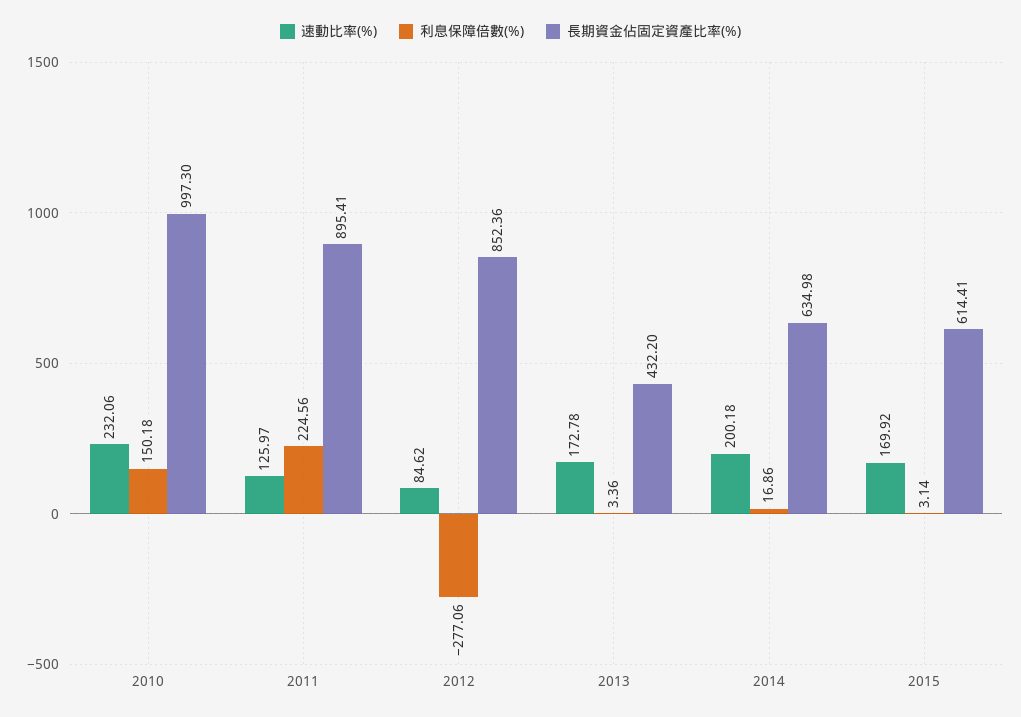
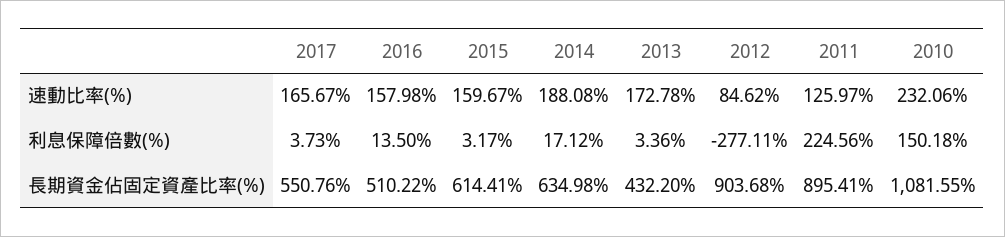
長期資金佔固定資產比率(%), 2010: 997.3 -> 1081.55
利息保障倍數(%), 2012: -277.06 -> -277.11
長期資金佔固定資產比率(%), 2012: 852.36 -> 903.68
速動比率(%), 2014: 200.18 -> 188.08
利息保障倍數(%), 2014: 16.86 -> 17.12
速動比率(%), 2015: 169.92 -> 159.67
利息保障倍數(%), 2015: 3.14 -> 3.17
速動比率(%), 2017: none -> 165.67
速動比率(%), 2016: none -> 157.98
利息保障倍數(%), 2017: none -> 3.73
利息保障倍數(%), 2016: none -> 13.5
長期資金佔固定資產比率(%), 2017: none -> 550.76
長期資金佔固定資產比率(%), 2016: none -> 510.22

